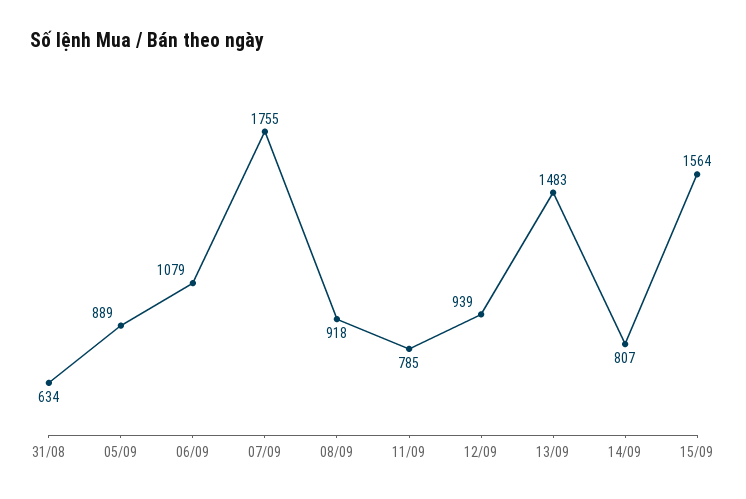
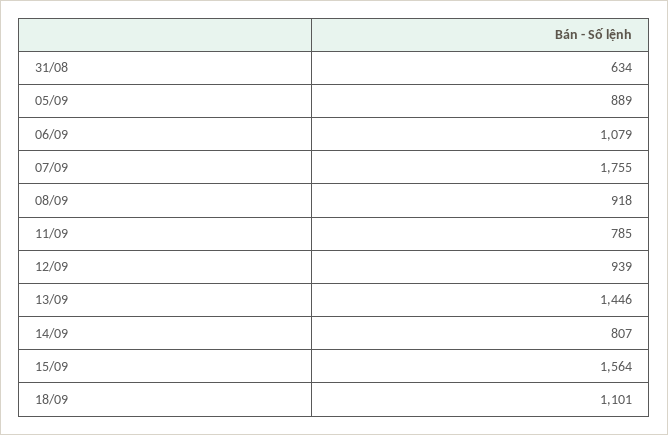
13/09: 1483 -> 1446
18/09: none -> 1101

